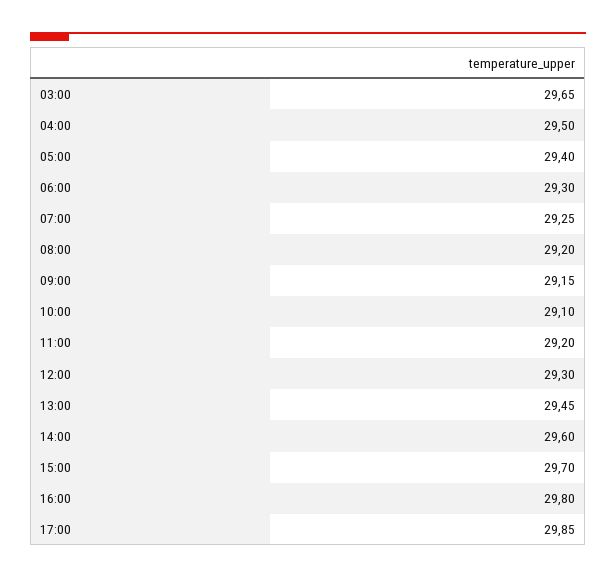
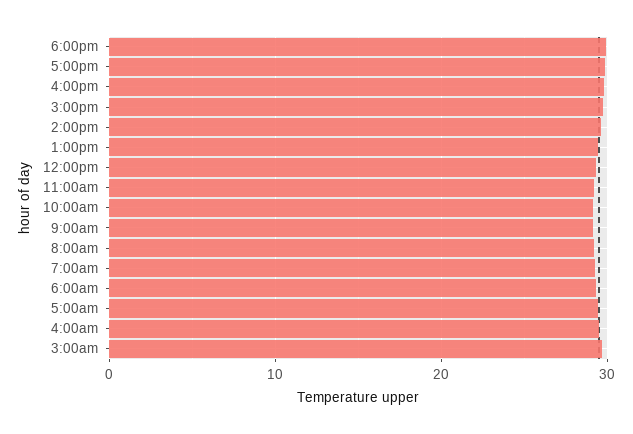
6:00pm: none -> 30

